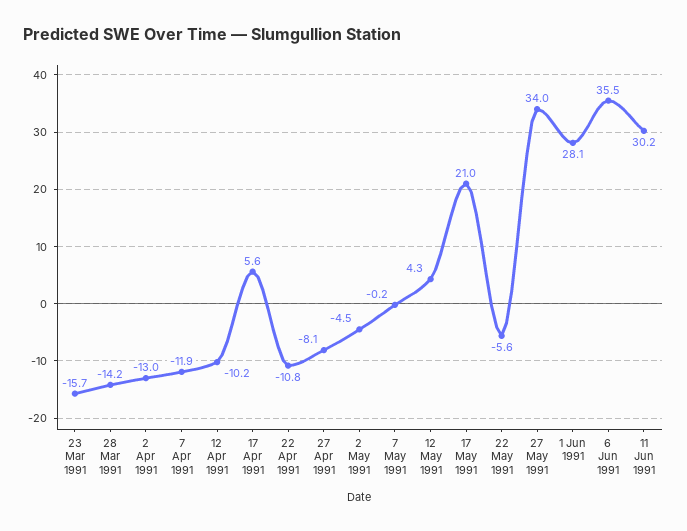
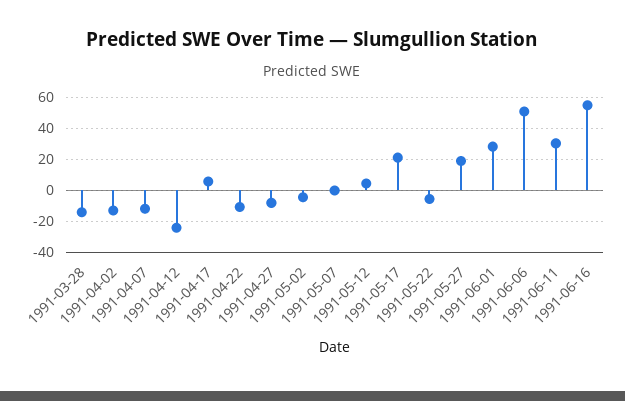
23 Mar 1991: -15.7 -> none
12 Apr 1991: -10.2 -> -25
27 May 1991: 34 -> 20
6 Jun 1991: 35.5 -> 50
1991-06-16: none -> 55

